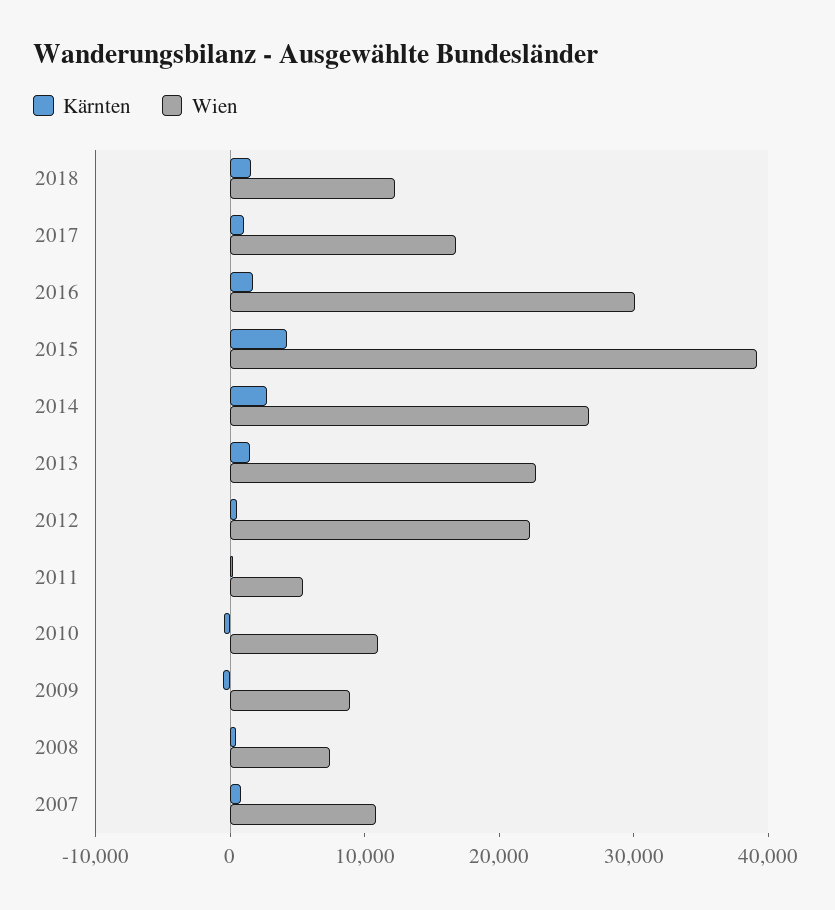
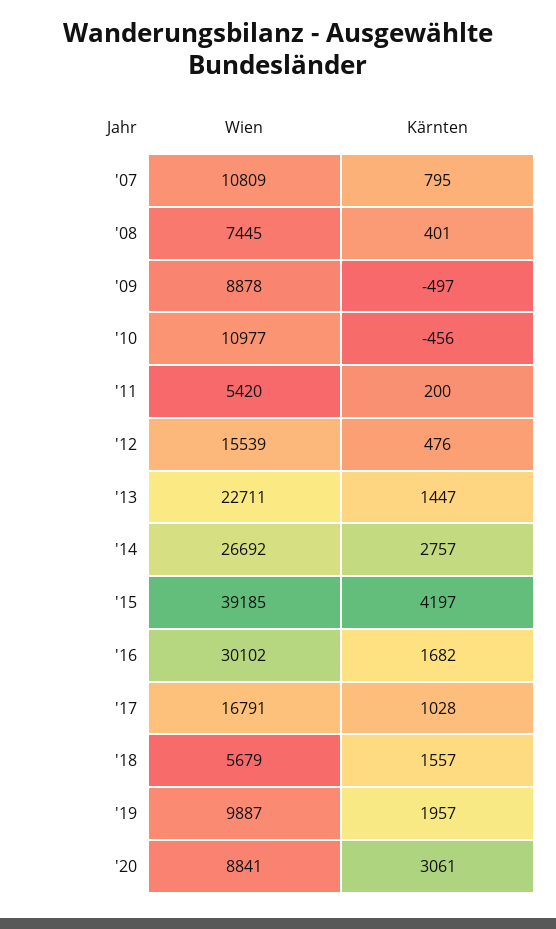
Wien, 2018: 12000 -> 5679
Wien, 2012: 22000 -> 15539
Wien, '19: none -> 9887
Kärnten, '19: none -> 1957
Wien, '20: none -> 8841
Kärnten, '20: none -> 3061

